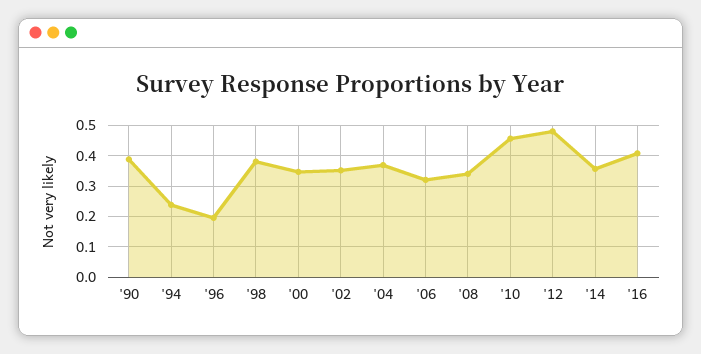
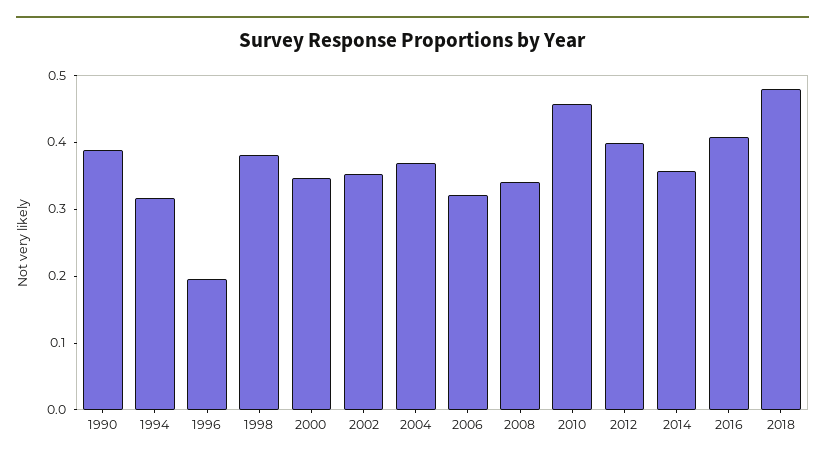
'94: 0.24 -> 0.32
'12: 0.48 -> 0.4
2018: none -> 0.48

